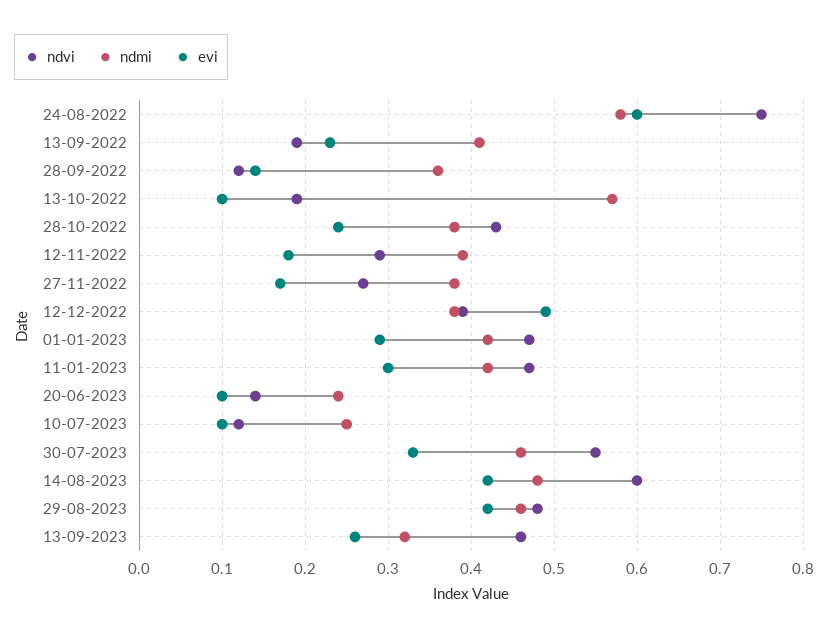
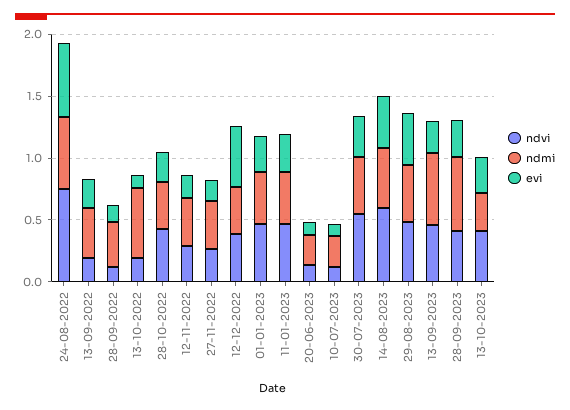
ndmi, 13-09-2023: 0.32 -> 0.6
ndvi, 28-09-2023: none -> 0.4
ndmi, 28-09-2023: none -> 0.6
evi, 28-09-2023: none -> 0.3
ndvi, 13-10-2023: none -> 0.4
ndmi, 13-10-2023: none -> 0.3
evi, 13-10-2023: none -> 0.3

